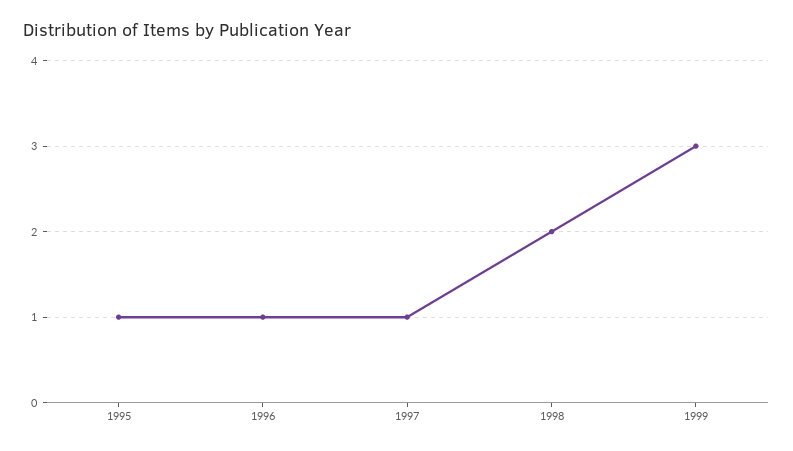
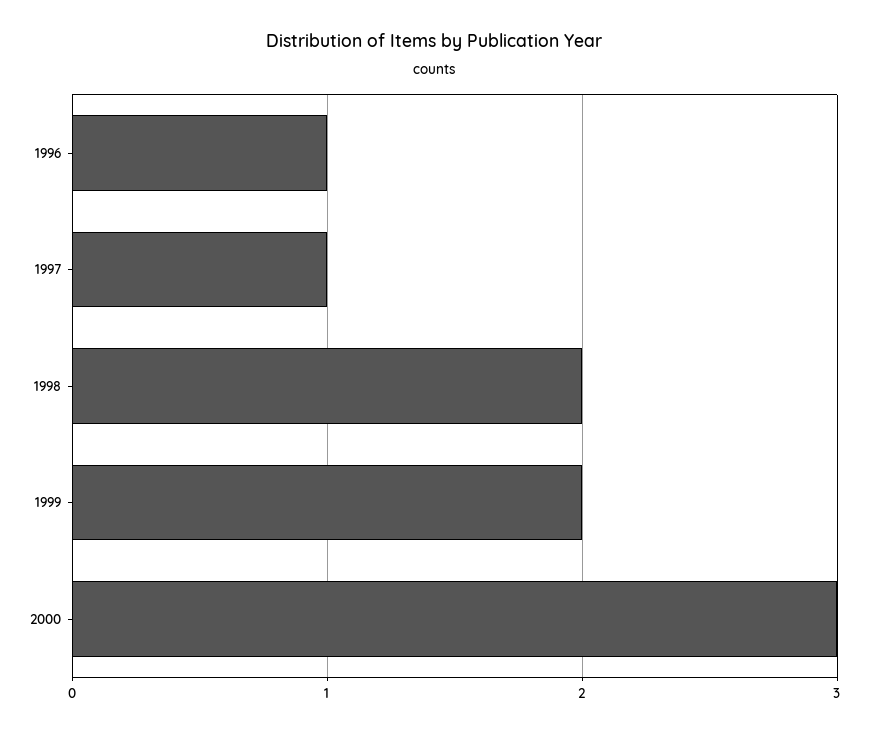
1995: 1 -> none
1999: 3 -> 2
2000: none -> 3

